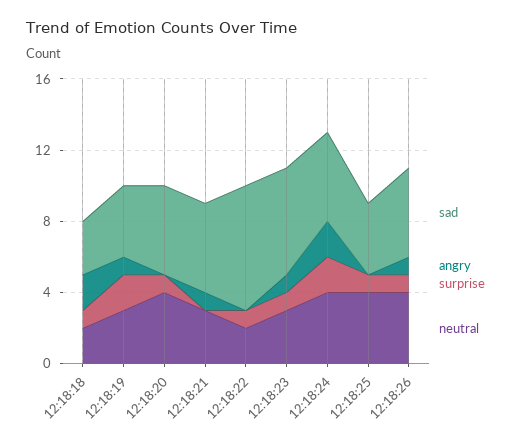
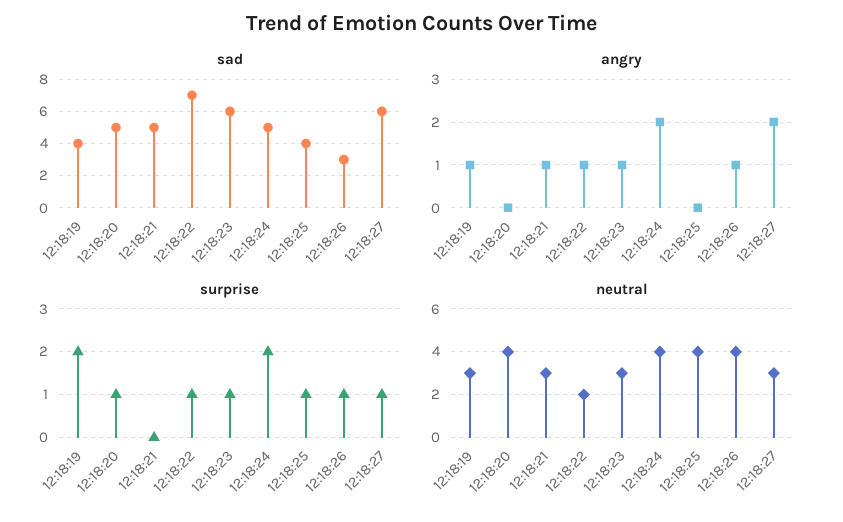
sad, 12:18:18: 3 -> none
angry, 12:18:18: 2 -> none
surprise, 12:18:18: 1 -> none
neutral, 12:18:18: 2 -> none
angry, 12:18:22: 0 -> 1
sad, 12:18:26: 5 -> 3
sad, 12:18:27: none -> 6
angry, 12:18:27: none -> 2
surprise, 12:18:27: none -> 1
neutral, 12:18:27: none -> 3

